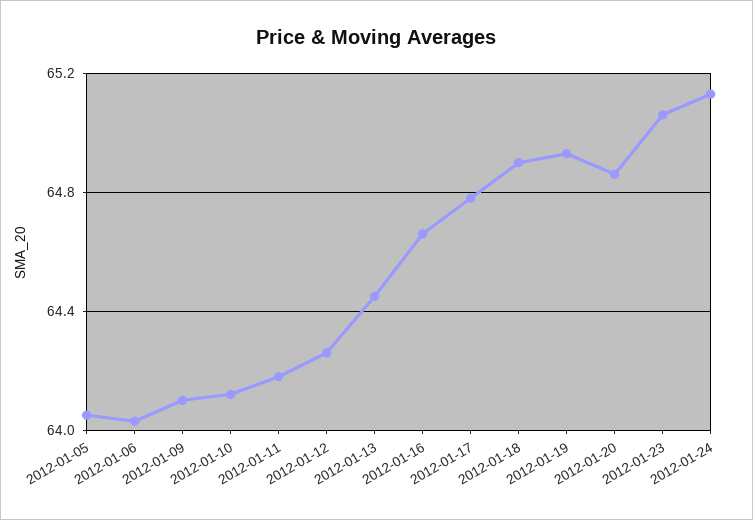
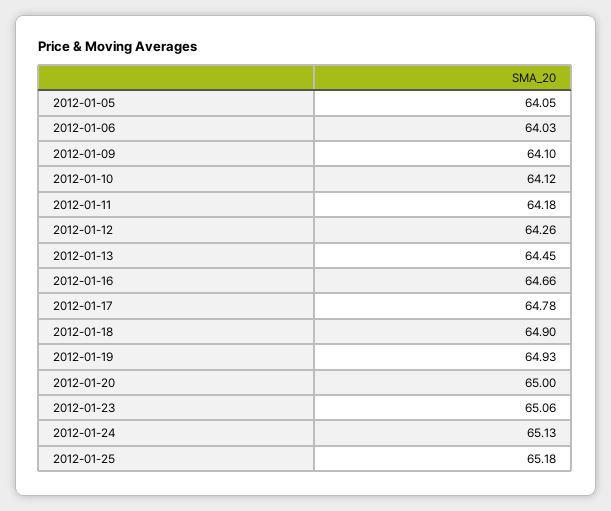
2012-01-20: 64.85 -> 65
2012-01-25: none -> 65.18

